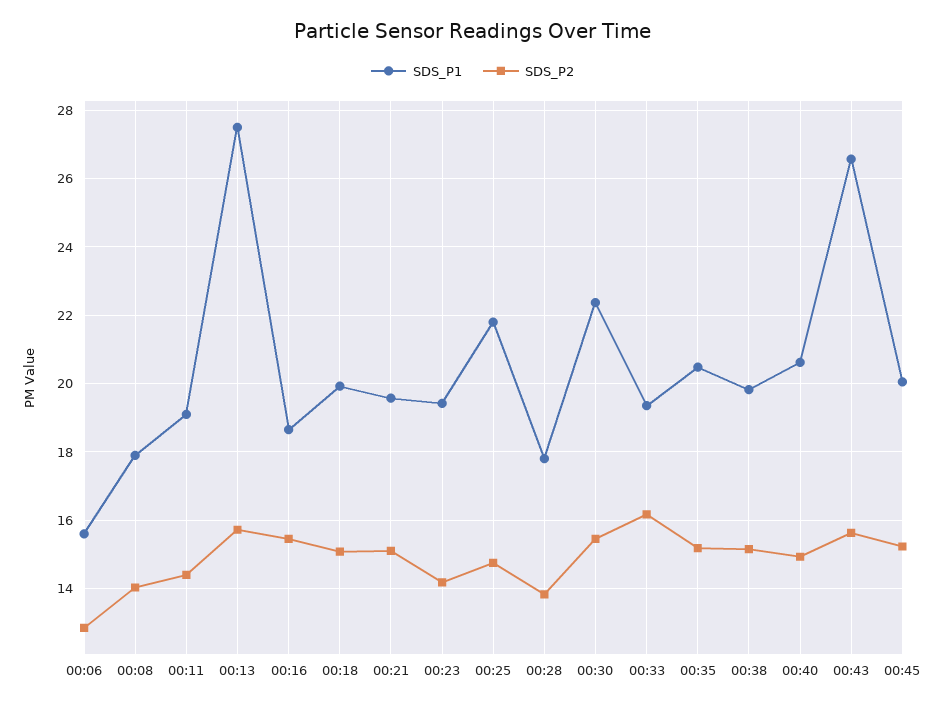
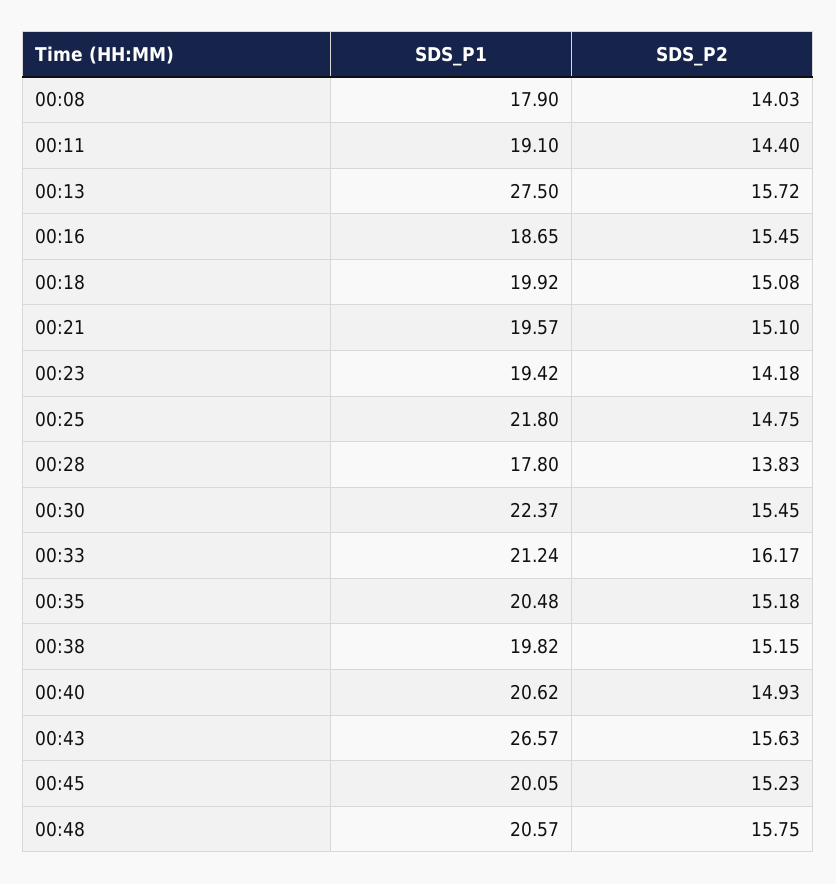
SDS_P1, 00:06: 15.6 -> none
SDS_P2, 00:06: 12.8 -> none
SDS_P1, 00:33: 19.4 -> 21.24
SDS_P1, 00:48: none -> 20.57
SDS_P2, 00:48: none -> 15.75

